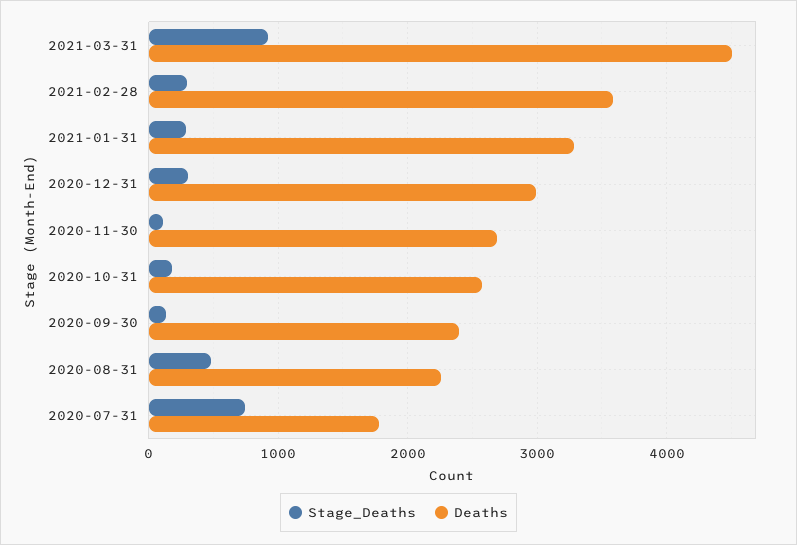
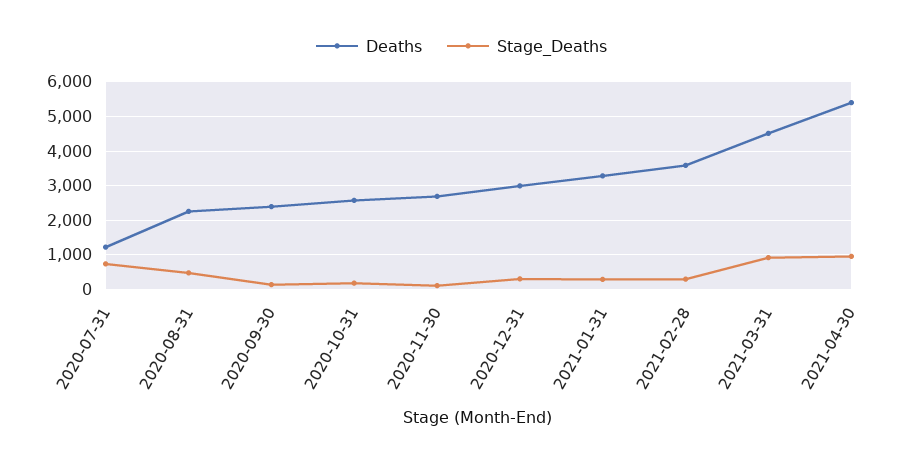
Deaths, 2020-07-31: 1800 -> 1200
Deaths, 2021-04-30: none -> 5400
Stage_Deaths, 2021-04-30: none -> 1000

